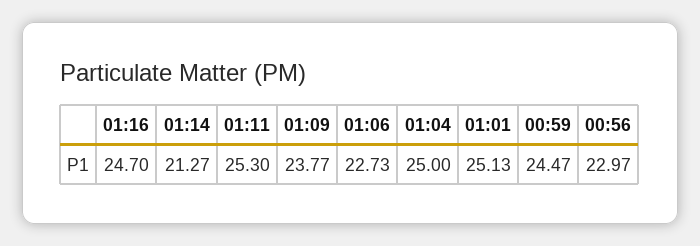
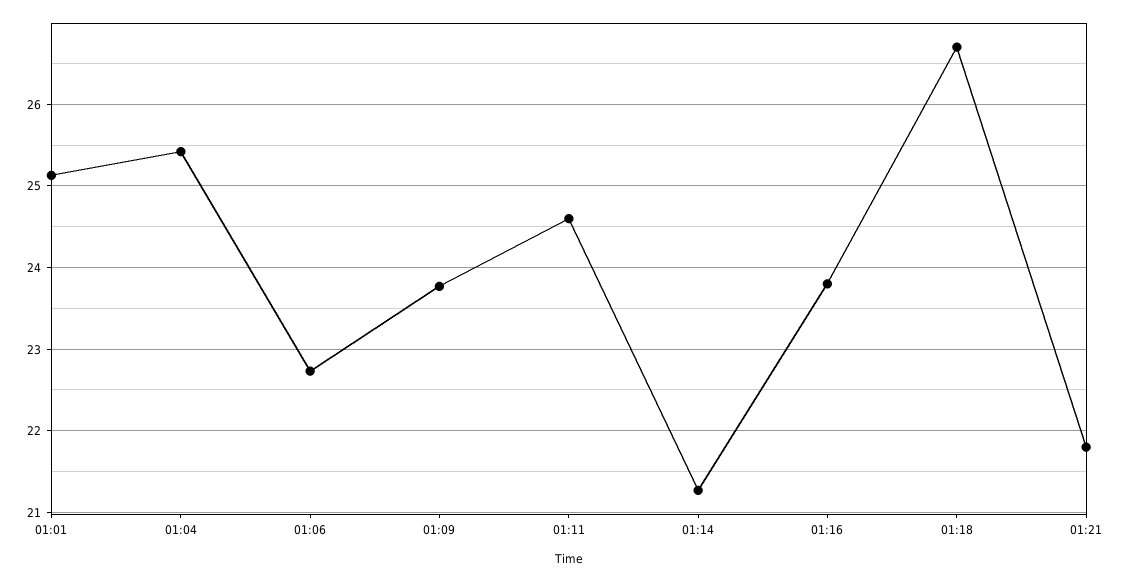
01:16: 24.7 -> 23.8
01:11: 25.3 -> 24.6
01:04: 25 -> 25.4
00:59: 24.47 -> none
00:56: 22.97 -> none
01:18: none -> 26.7
01:21: none -> 21.8

